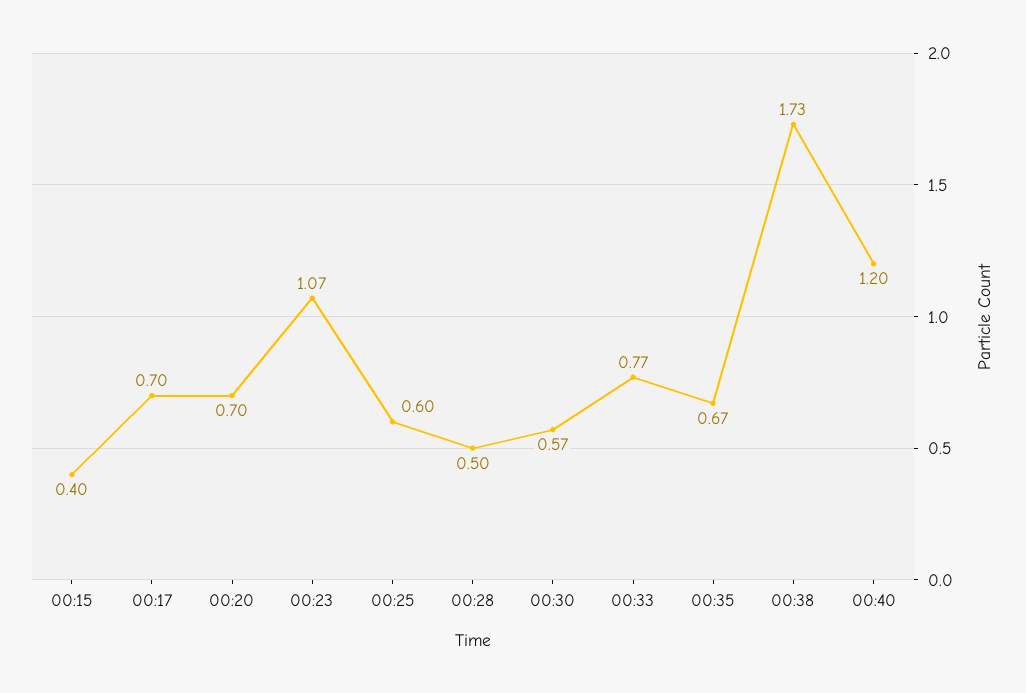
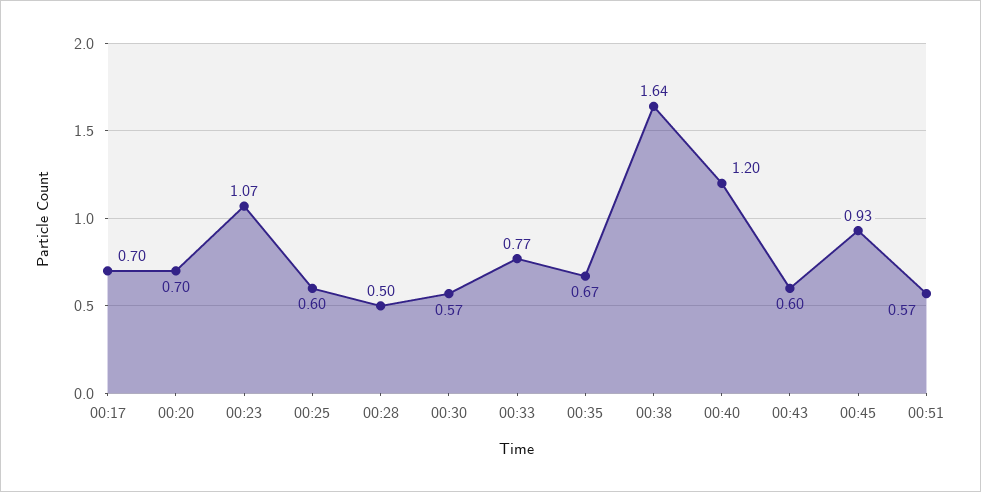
00:15: 0.4 -> none
00:38: 1.73 -> 1.64
00:43: none -> 0.6
00:45: none -> 0.93
00:51: none -> 0.57

